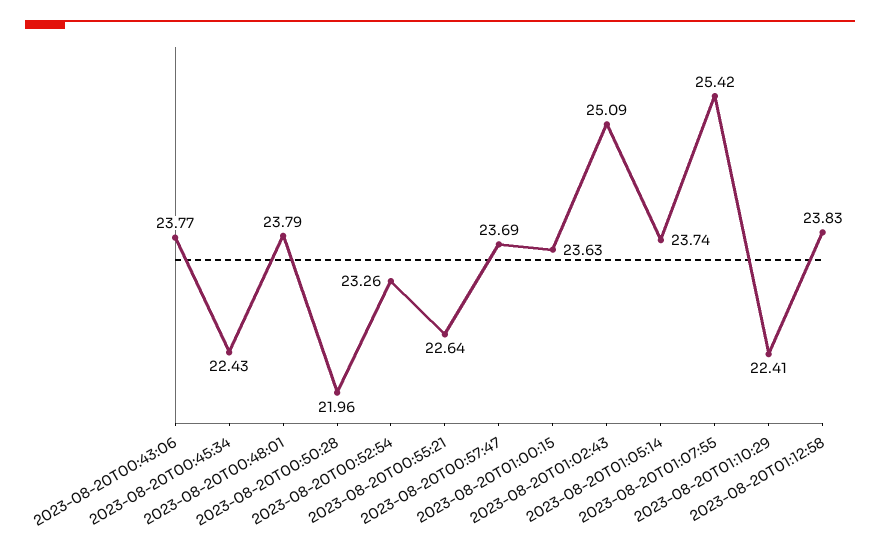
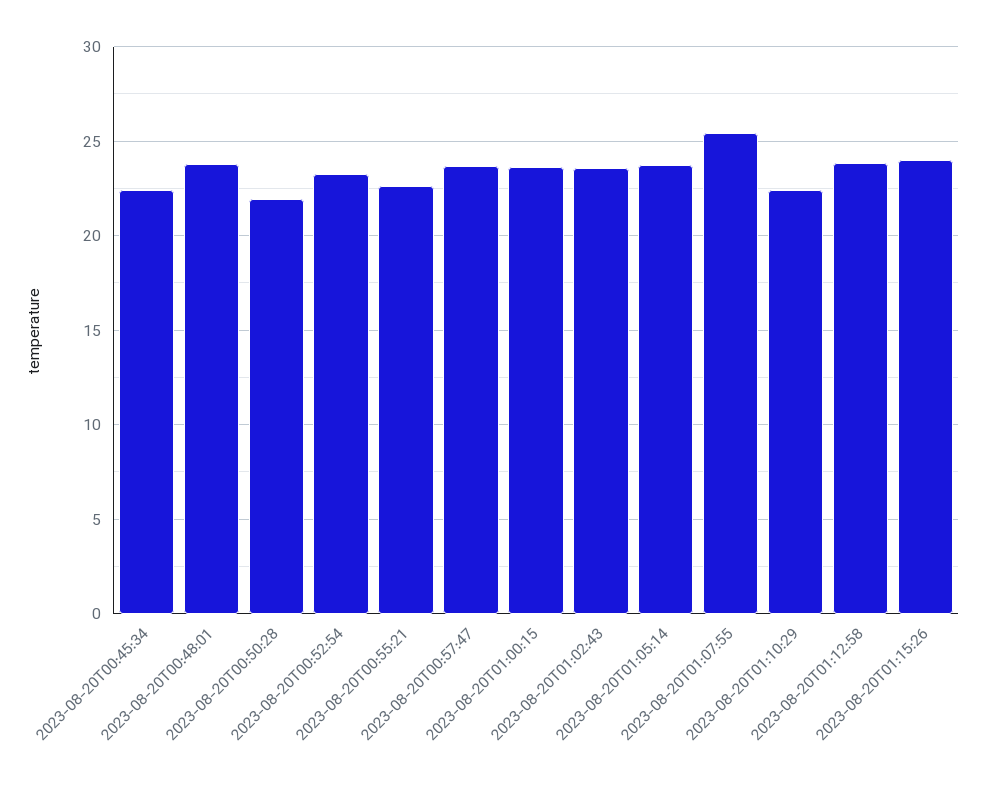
2023-08-20T00:43:06: 23.77 -> none
2023-08-20T01:02:43: 25.09 -> 23.5
2023-08-20T01:15:26: none -> 24

